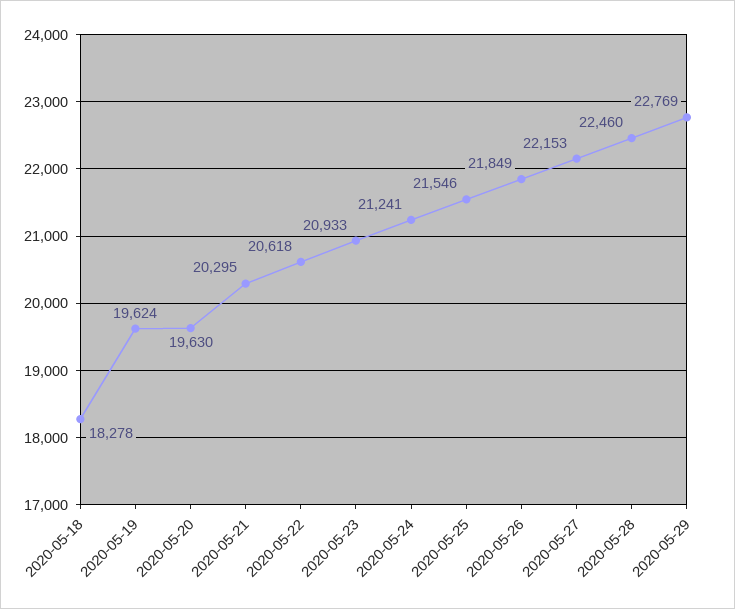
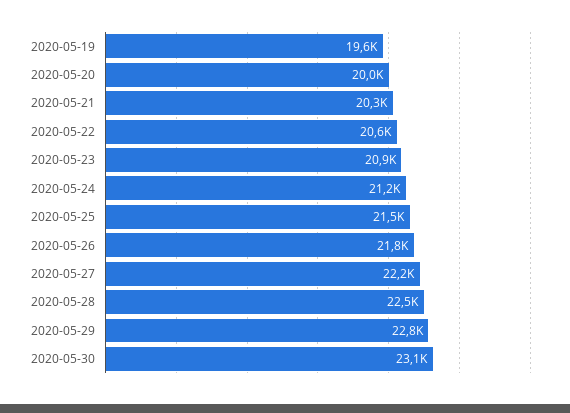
2020-05-18: 18278 -> none
2020-05-20: 19630 -> 20000
2020-05-30: none -> 23100

